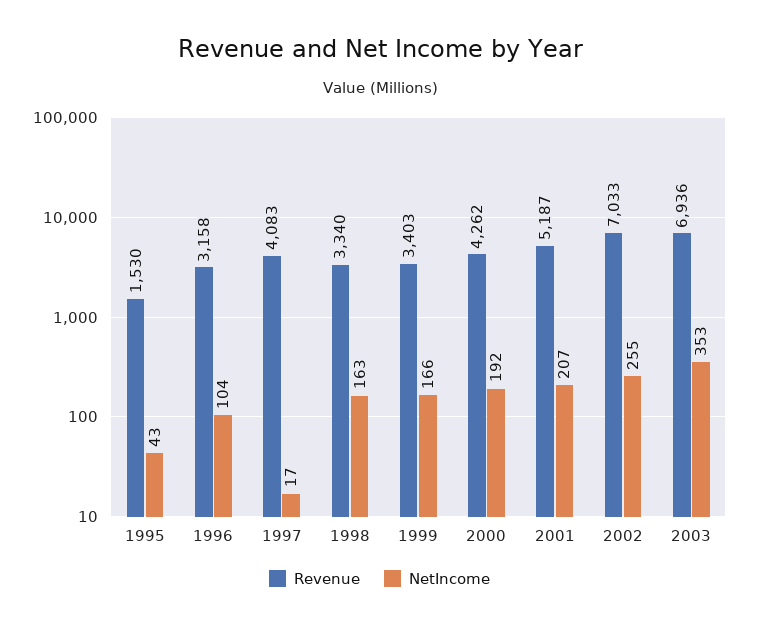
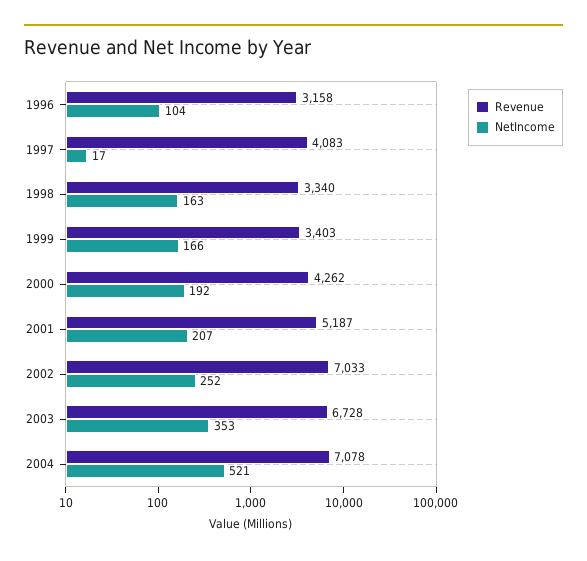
Revenue, 1995: 1530 -> none
NetIncome, 1995: 43 -> none
NetIncome, 2002: 255 -> 252
Revenue, 2003: 6936 -> 6728
Revenue, 2004: none -> 7078
NetIncome, 2004: none -> 521

